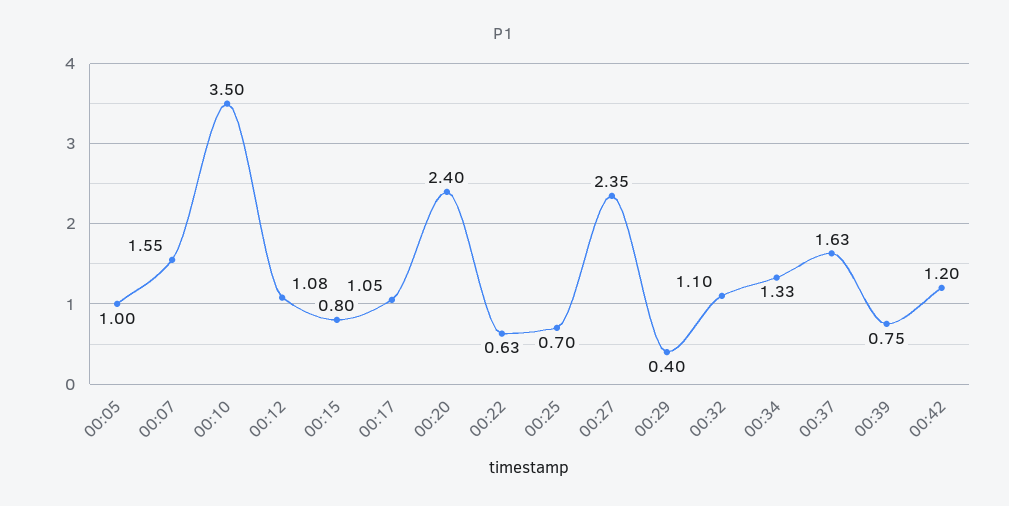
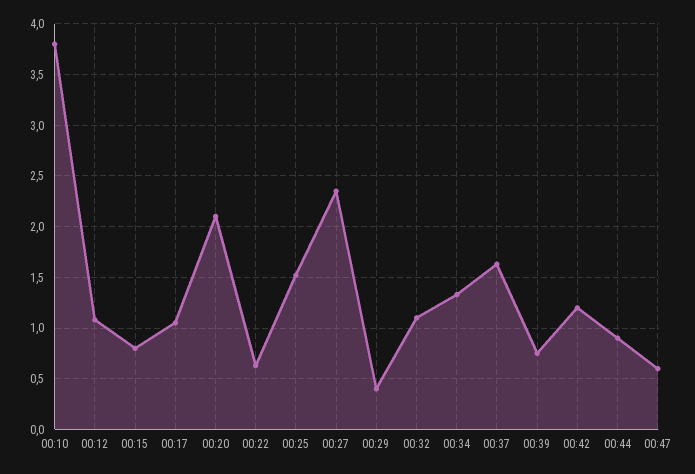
00:05: 1 -> none
00:07: 1.55 -> none
00:10: 3.5 -> 3.8
00:20: 2.4 -> 2.1
00:25: 0.7 -> 1.5
00:44: none -> 0.9
00:47: none -> 0.6

